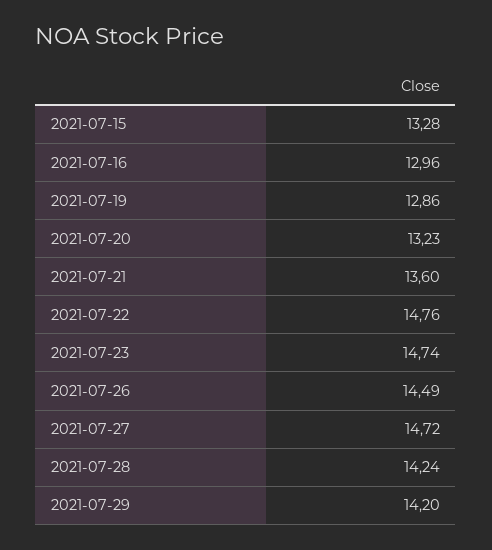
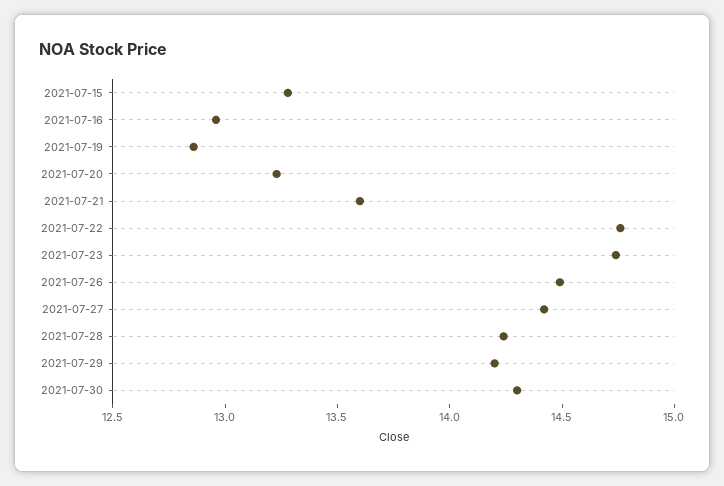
2021-07-27: 14.72 -> 14.4
2021-07-30: none -> 14.3

